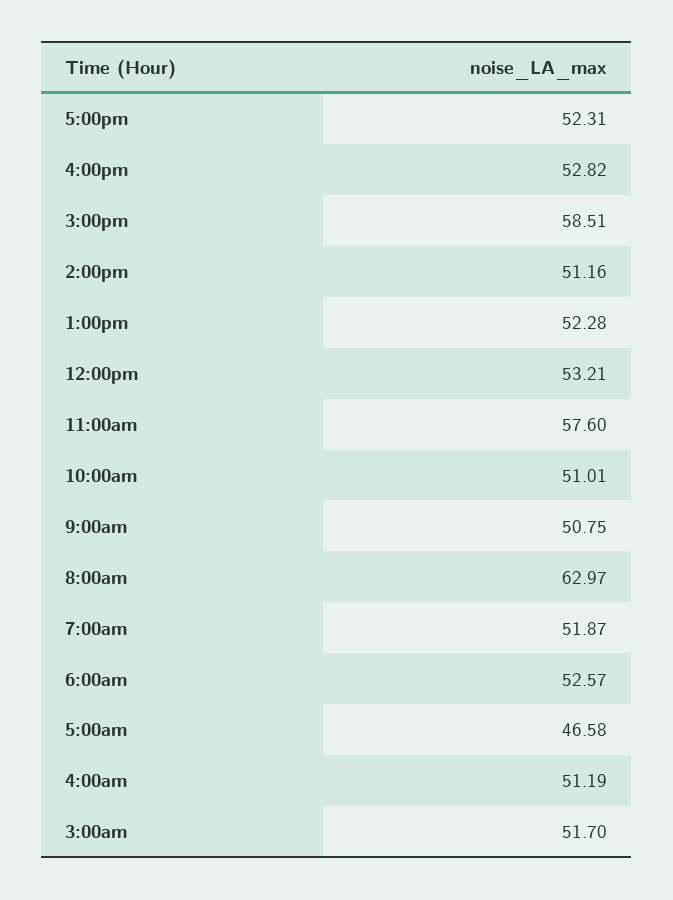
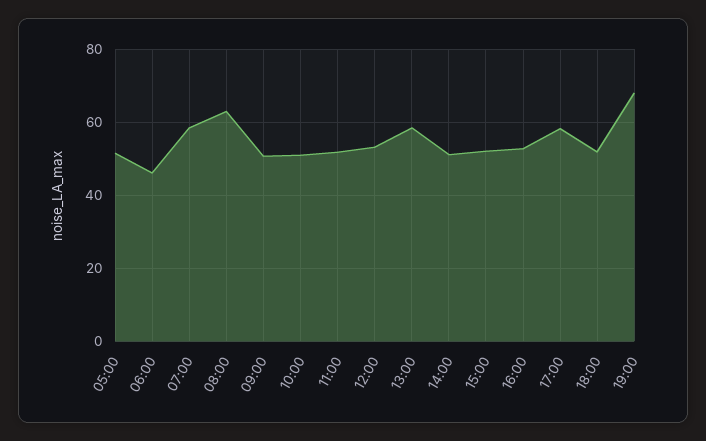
5:00pm: 52.31 -> 58
3:00pm: 58.51 -> 52
1:00pm: 52.28 -> 58
11:00am: 57.6 -> 52
7:00am: 51.87 -> 58
6:00am: 52.57 -> 46
5:00am: 46.58 -> 52
4:00am: 51.19 -> none
3:00am: 51.7 -> none
18:00: none -> 52
19:00: none -> 68

